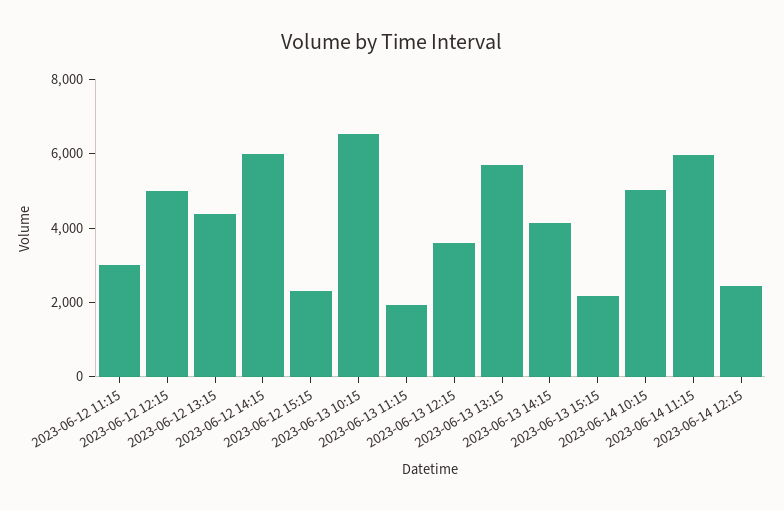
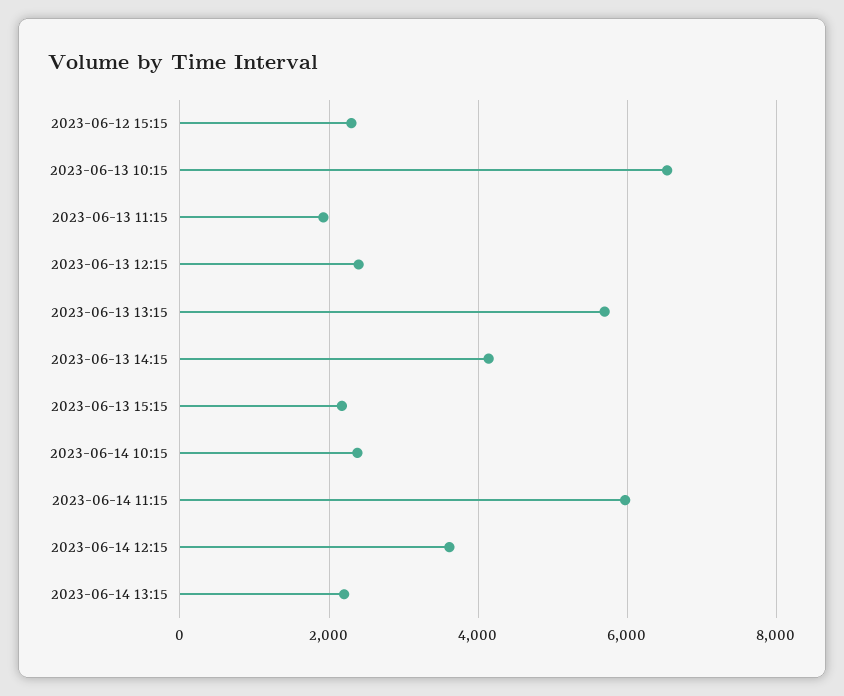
2023-06-12 11:15: 3000 -> none
2023-06-12 12:15: 5000 -> none
2023-06-12 13:15: 4500 -> none
2023-06-12 14:15: 6000 -> none
2023-06-13 12:15: 3500 -> 2400
2023-06-14 10:15: 5000 -> 2400
2023-06-14 12:15: 2500 -> 3600
2023-06-14 13:15: none -> 2200

